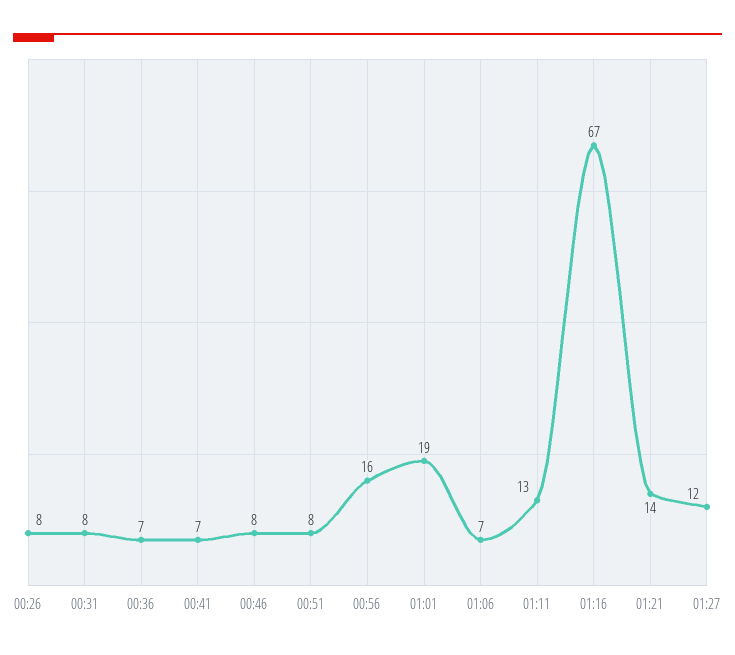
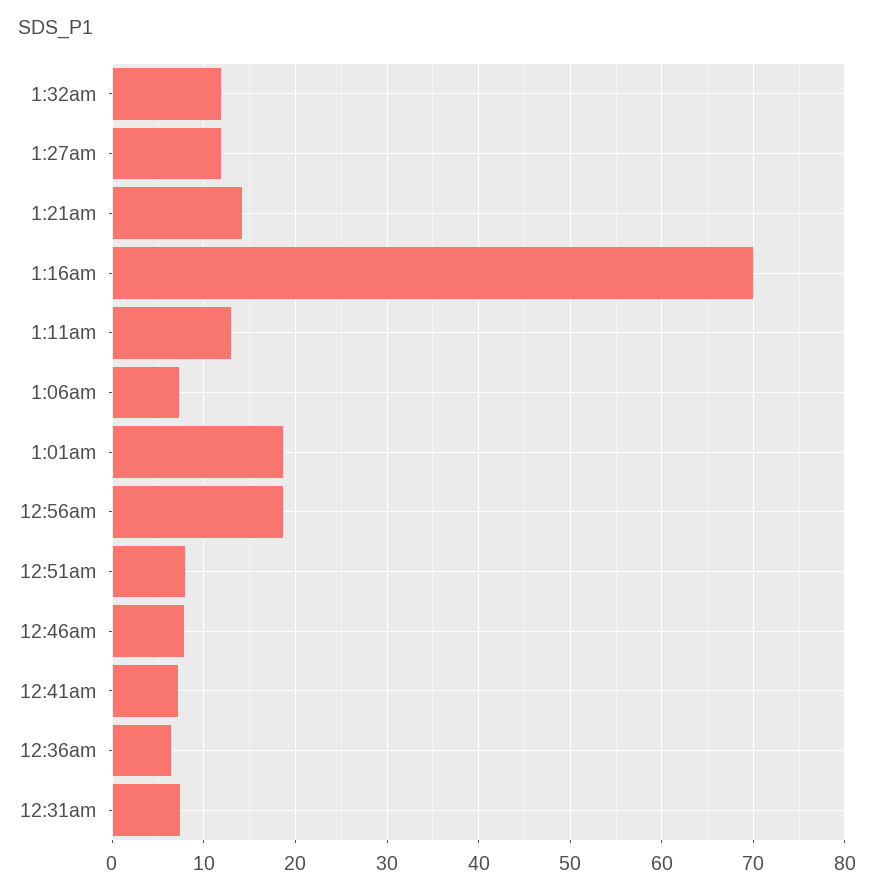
00:26: 8 -> none
00:56: 16 -> 19
01:16: 67 -> 70
1:32am: none -> 12

